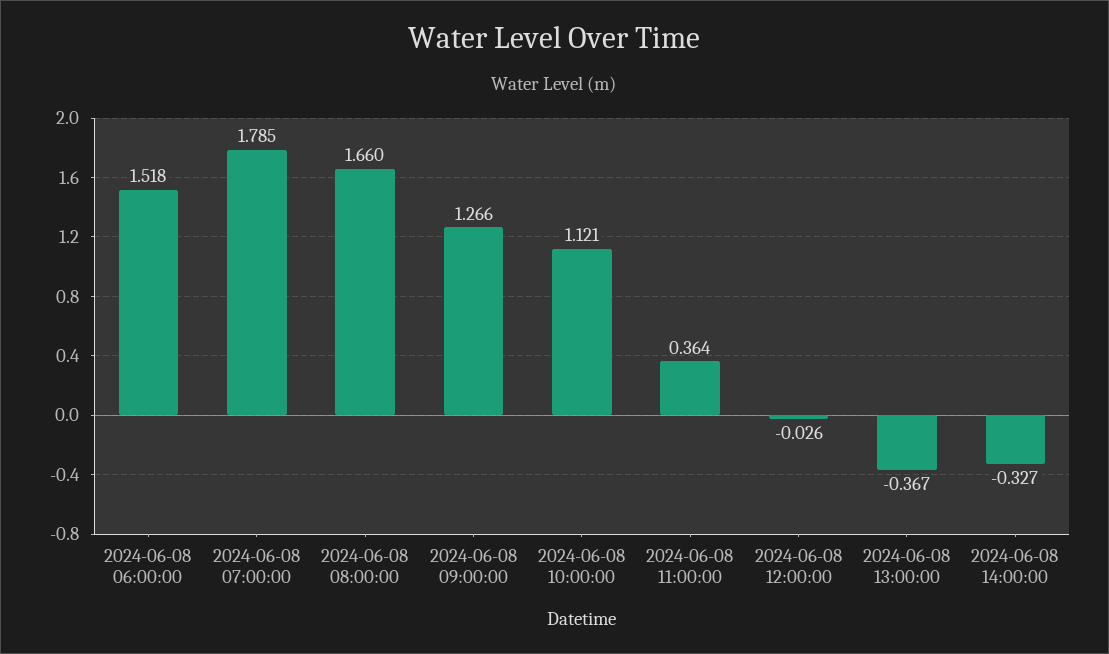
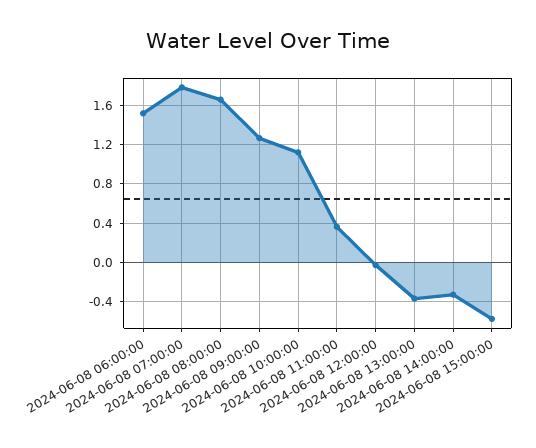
2024-06-08 15:00:00: none -> -0.6

